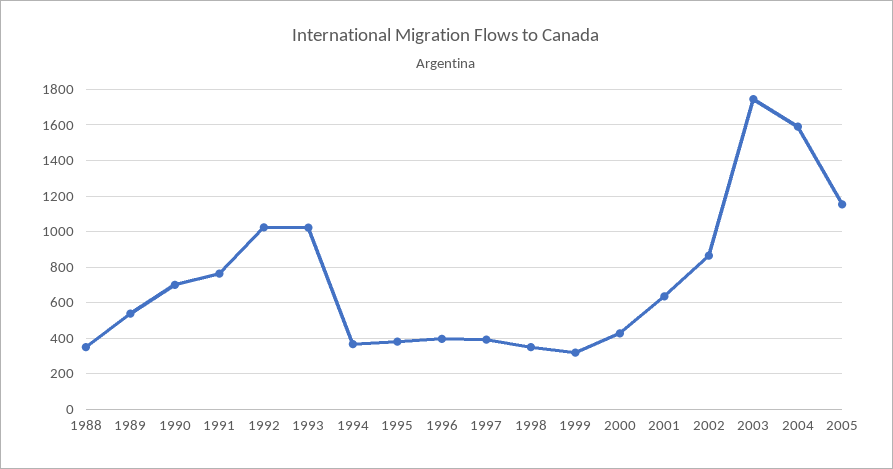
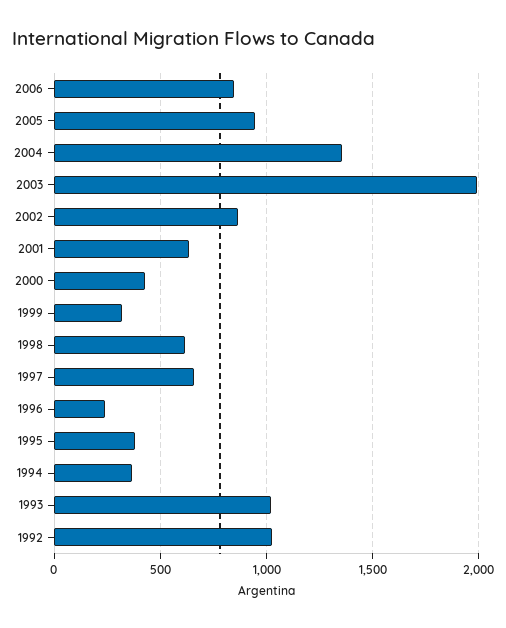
1988: 350 -> none
1989: 550 -> none
1990: 700 -> none
1991: 750 -> none
1996: 400 -> 250
1997: 400 -> 650
1998: 350 -> 600
2003: 1750 -> 2000
2004: 1600 -> 1350
2005: 1150 -> 950
2006: none -> 850

